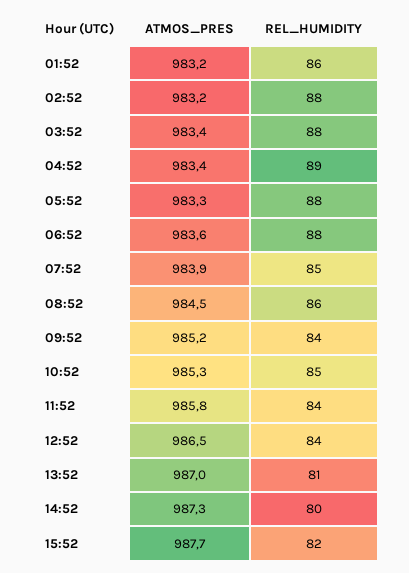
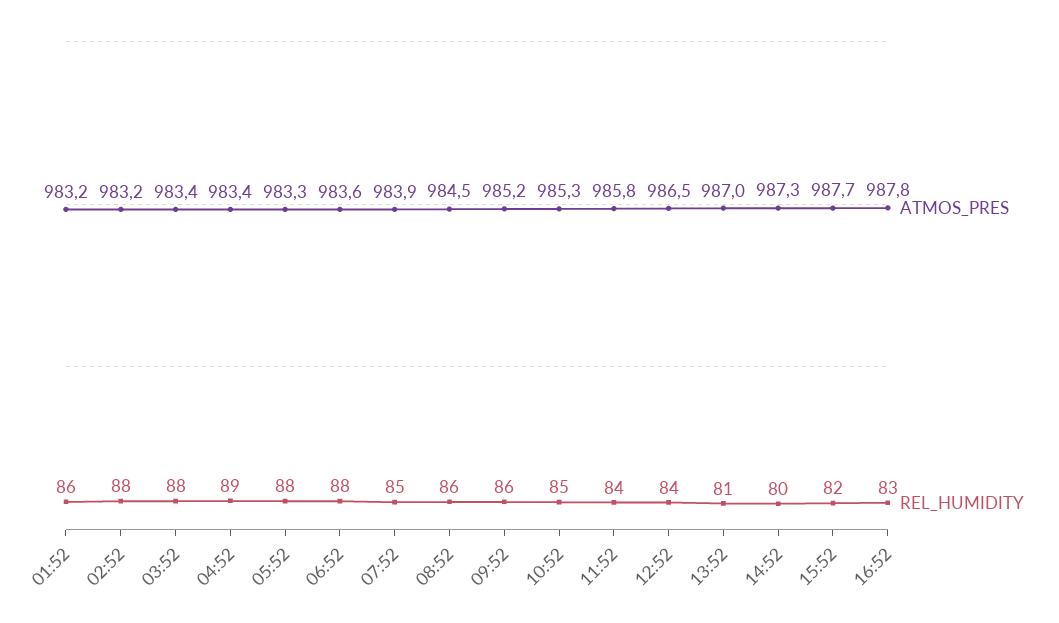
REL_HUMIDITY, 09:52: 84 -> 86
ATMOS_PRES, 16:52: none -> 987.8
REL_HUMIDITY, 16:52: none -> 83

